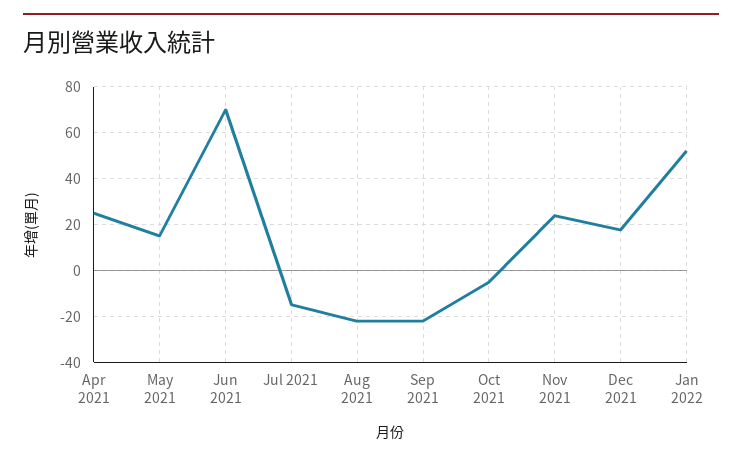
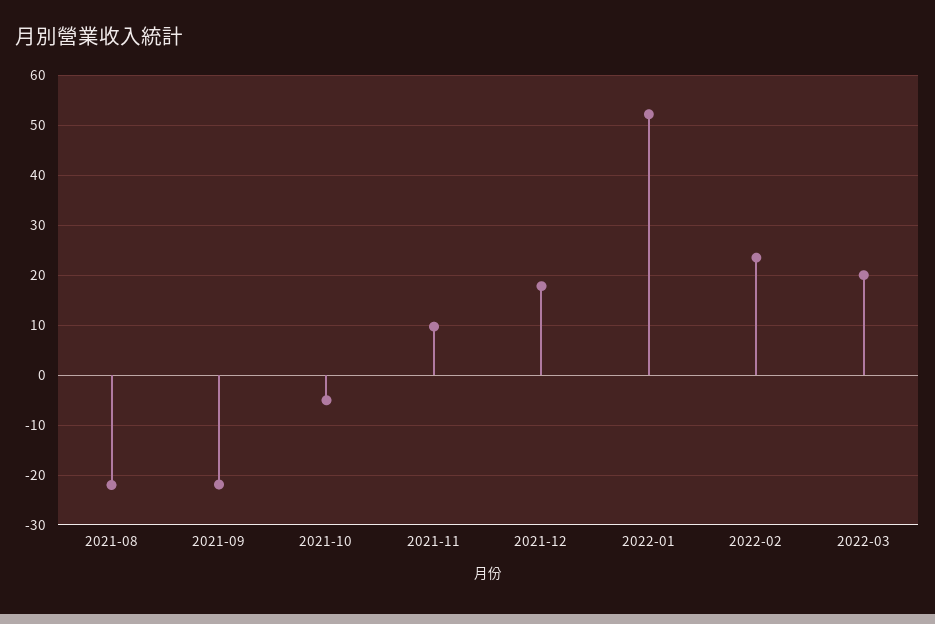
Apr 2021: 25 -> none
May 2021: 15 -> none
Jun 2021: 70 -> none
Jul 2021: -15 -> none
Nov 2021: 25 -> 10
2022-02: none -> 24
2022-03: none -> 20

